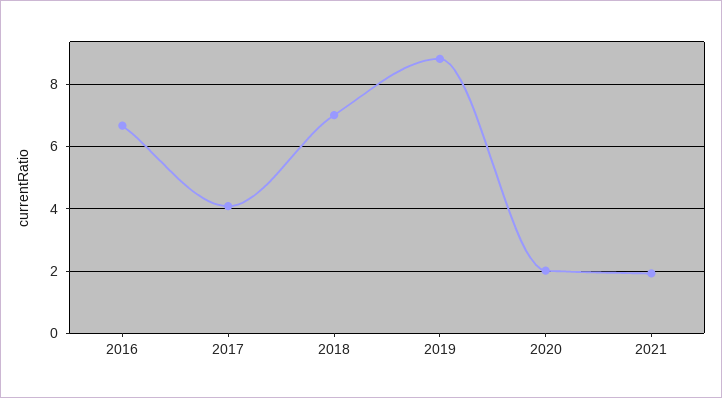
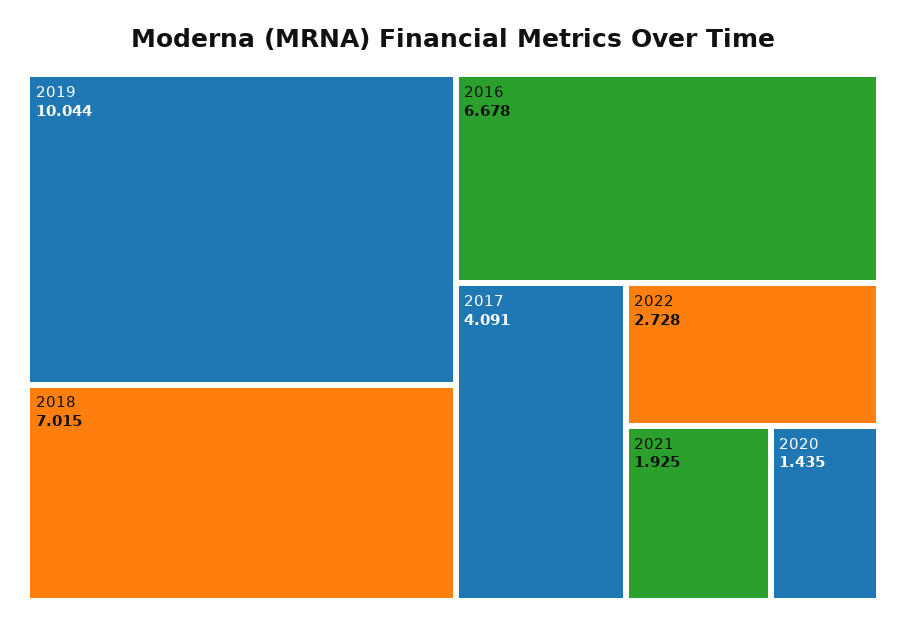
2019: 8.8 -> 10.044
2020: 2 -> 1.435
2022: none -> 2.728

